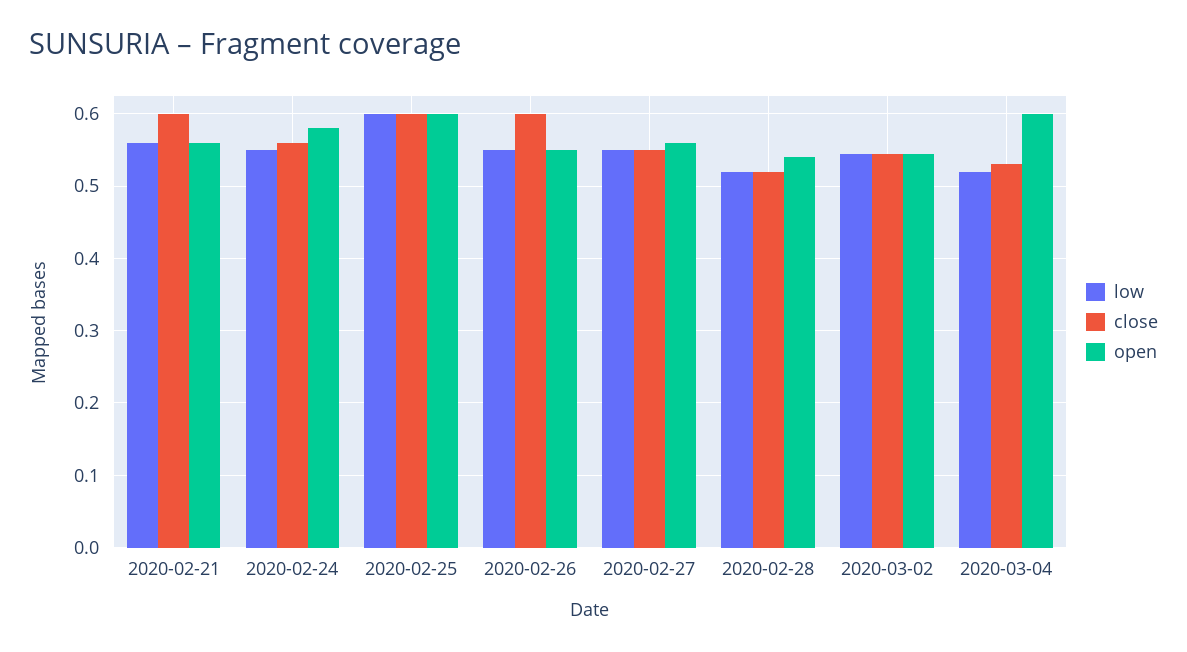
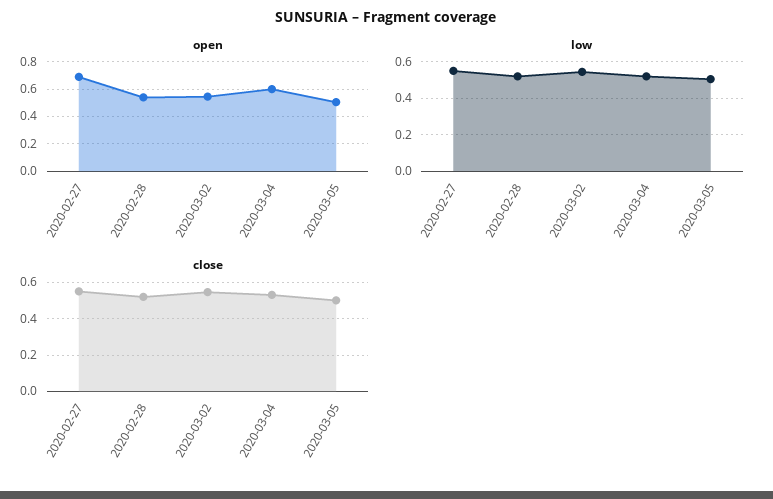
low, 2020-02-21: 0.56 -> none
close, 2020-02-21: 0.6 -> none
open, 2020-02-21: 0.56 -> none
low, 2020-02-24: 0.55 -> none
close, 2020-02-24: 0.56 -> none
open, 2020-02-24: 0.58 -> none
low, 2020-02-25: 0.6 -> none
close, 2020-02-25: 0.6 -> none
open, 2020-02-25: 0.6 -> none
low, 2020-02-26: 0.55 -> none
close, 2020-02-26: 0.6 -> none
open, 2020-02-26: 0.55 -> none
open, 2020-02-27: 0.56 -> 0.7
open, 2020-03-05: none -> 0.5
low, 2020-03-05: none -> 0.5
close, 2020-03-05: none -> 0.5

